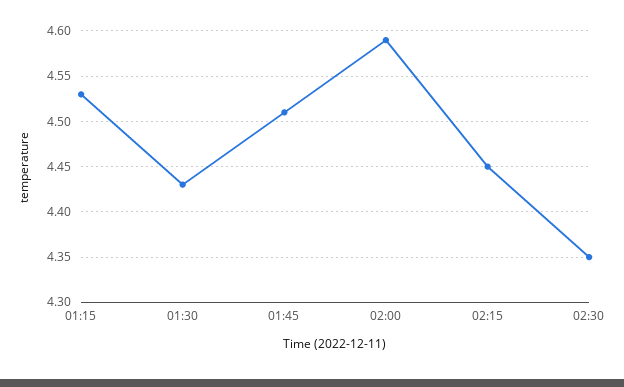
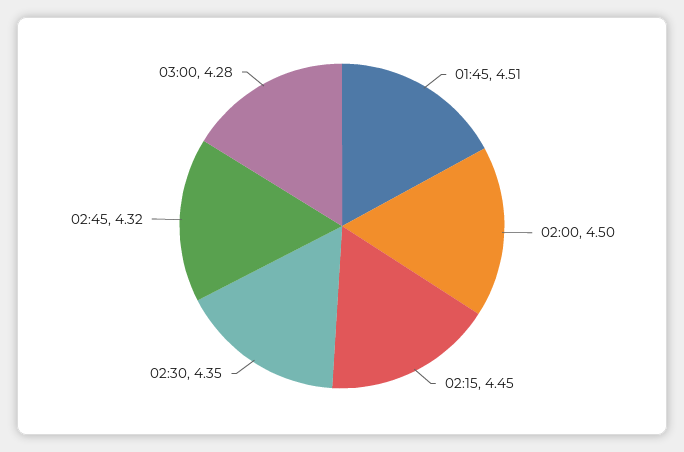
01:15: 4.53 -> none
01:30: 4.43 -> none
02:00: 4.59 -> 4.5
02:45: none -> 4.32
03:00: none -> 4.28

